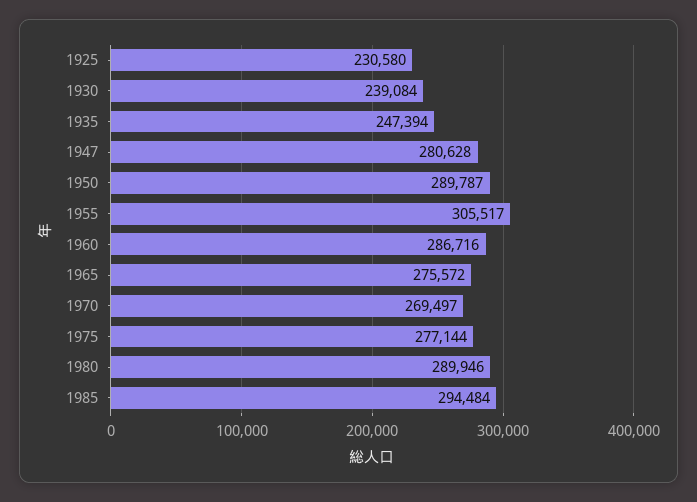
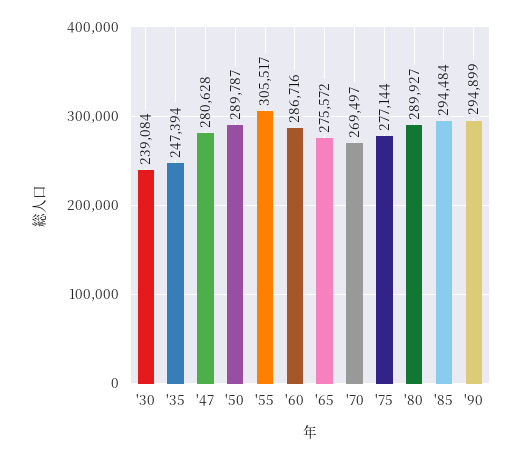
1925: 230580 -> none
1980: 289946 -> 289927
'90: none -> 294899

